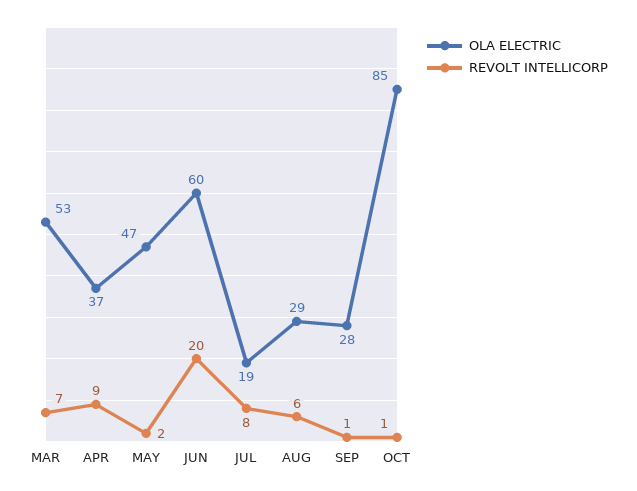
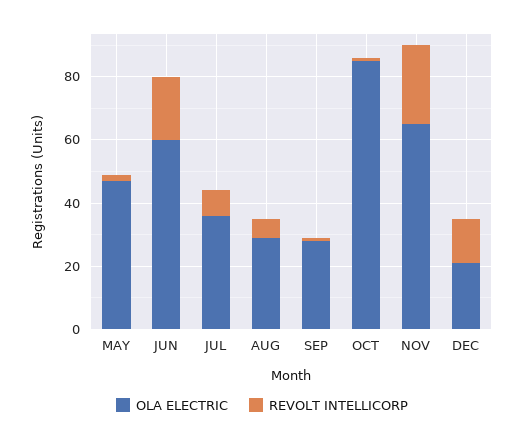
OLA ELECTRIC, MAR: 53 -> none
REVOLT INTELLICORP, MAR: 7 -> none
OLA ELECTRIC, APR: 37 -> none
REVOLT INTELLICORP, APR: 9 -> none
OLA ELECTRIC, JUL: 19 -> 35
OLA ELECTRIC, NOV: none -> 65
REVOLT INTELLICORP, NOV: none -> 25
OLA ELECTRIC, DEC: none -> 20
REVOLT INTELLICORP, DEC: none -> 15

